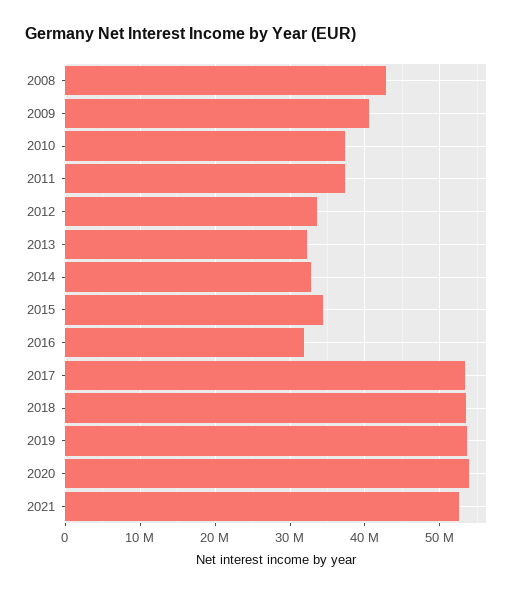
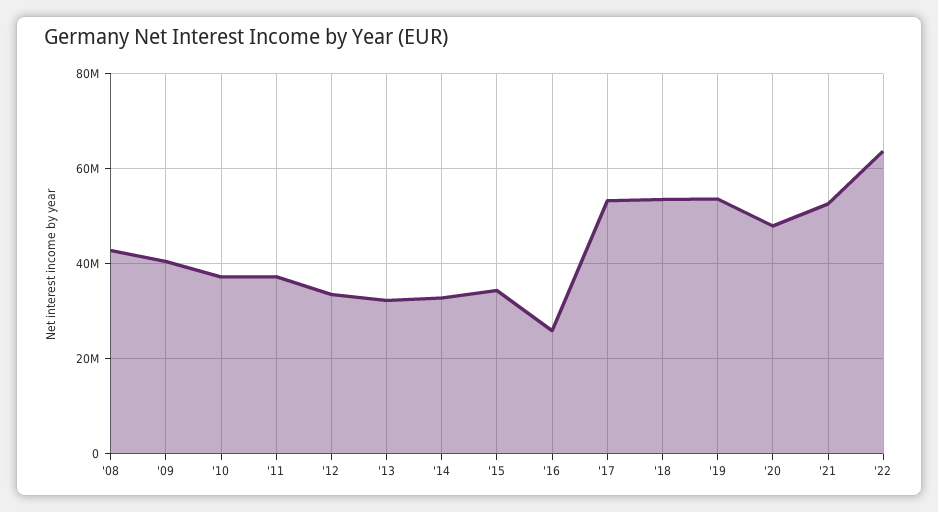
2016: 32000000 -> 26000000
2020: 54000000 -> 48000000
'22: none -> 64000000

